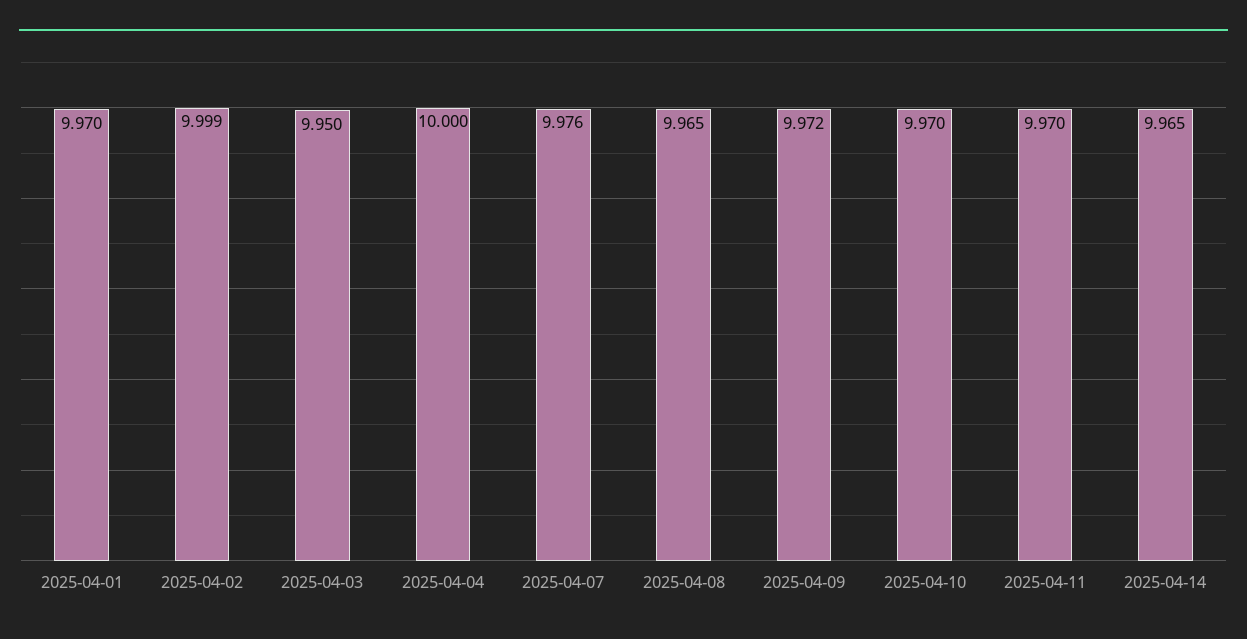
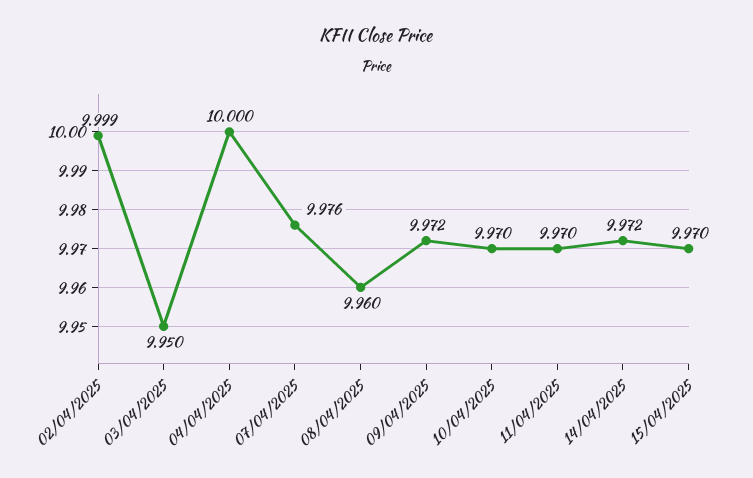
2025-04-01: 9.97 -> none
2025-04-08: 9.965 -> 9.96
2025-04-14: 9.965 -> 9.972
15/04/2025: none -> 9.97

